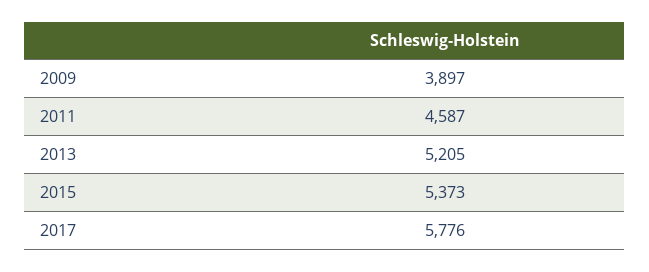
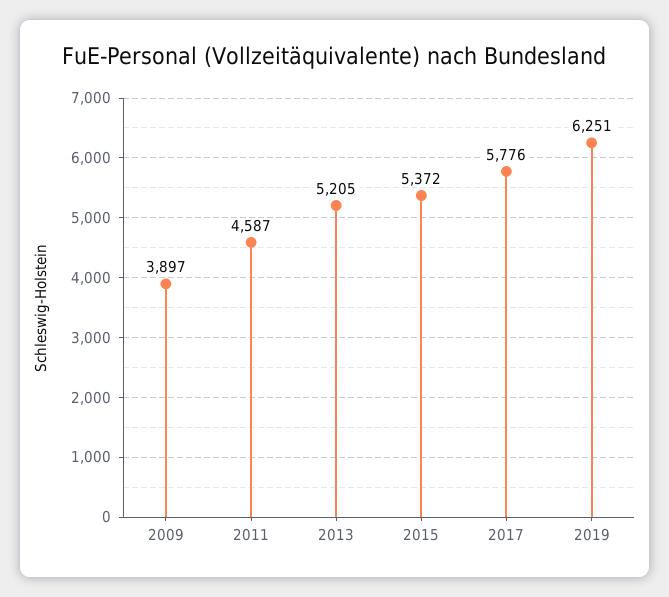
2015: 5373 -> 5372
2019: none -> 6251

